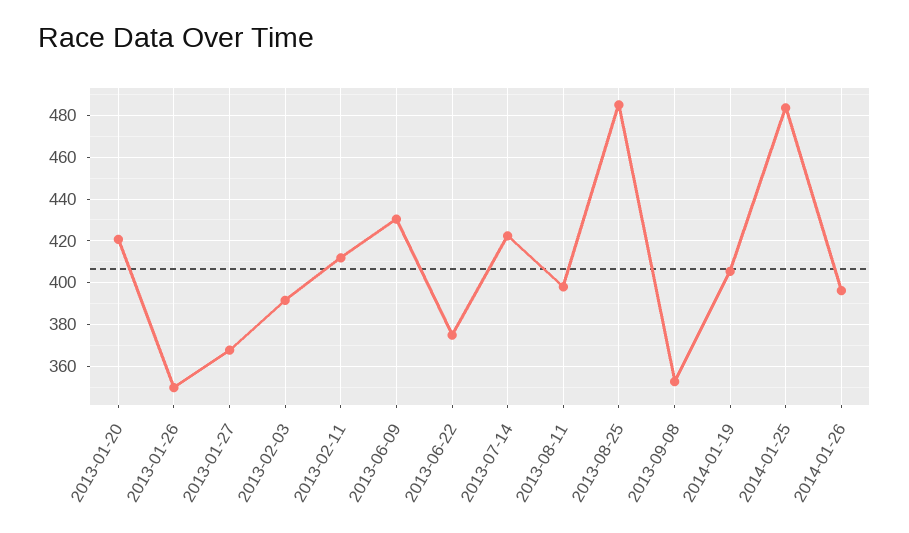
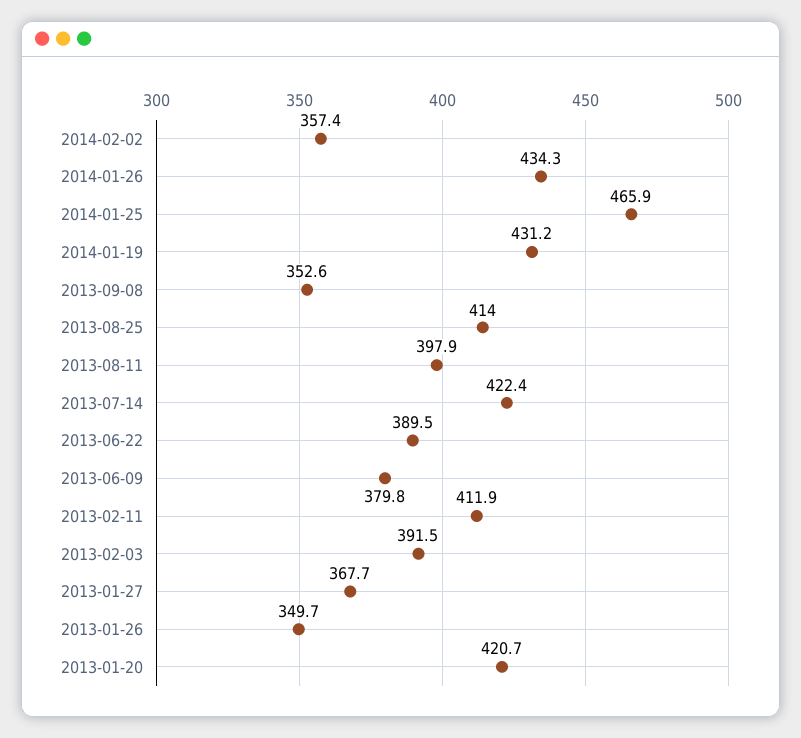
2013-06-09: 430 -> 379.8
2013-06-22: 375 -> 389.5
2013-08-25: 485 -> 414
2014-01-19: 405 -> 431.2
2014-01-25: 485 -> 465.9
2014-01-26: 395 -> 434.3
2014-02-02: none -> 357.4

